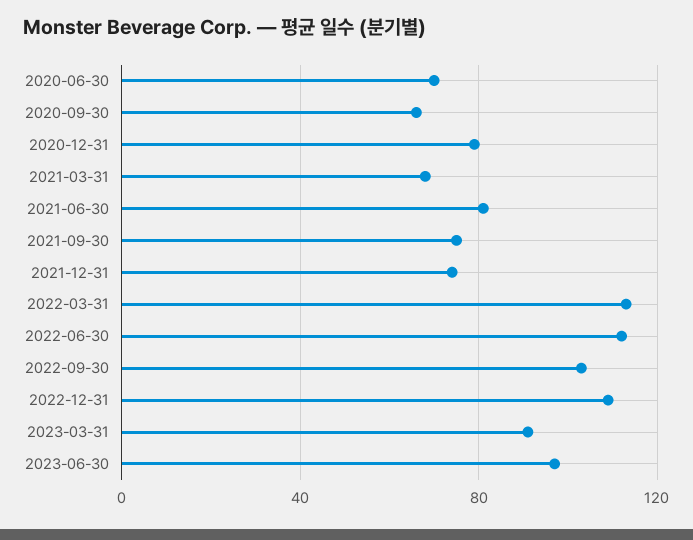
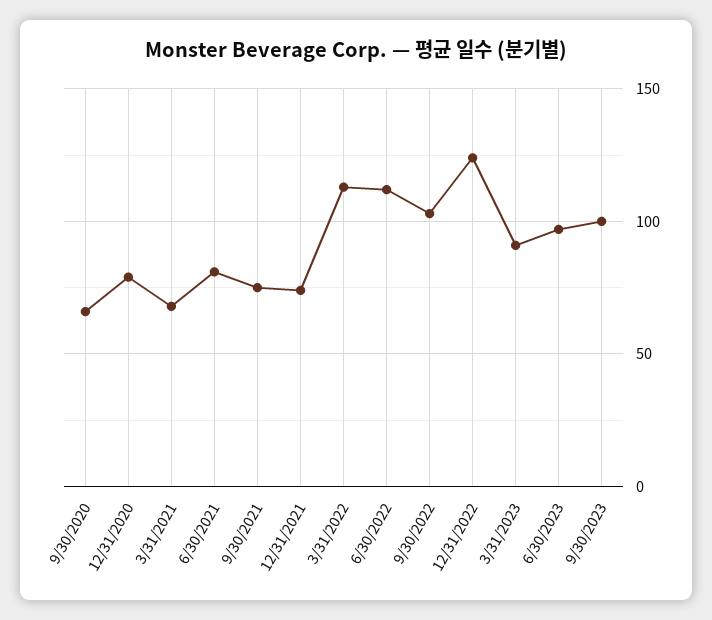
2020-06-30: 70 -> none
2022-12-31: 110 -> 125
9/30/2023: none -> 100

